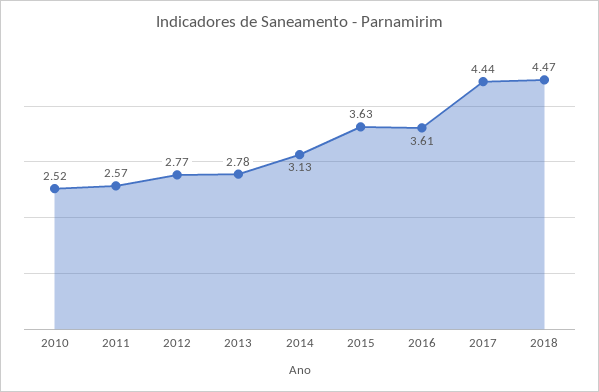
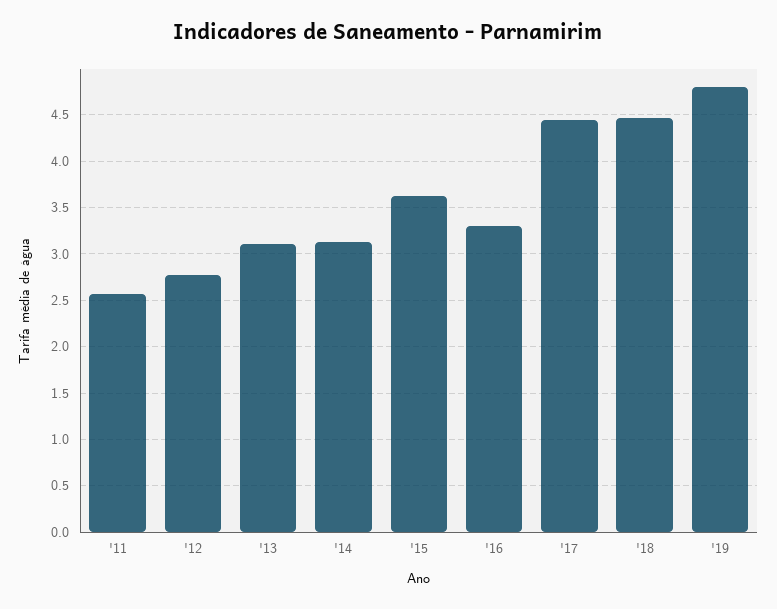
2010: 2.52 -> none
2013: 2.78 -> 3.1
2016: 3.61 -> 3.3
'19: none -> 4.8

